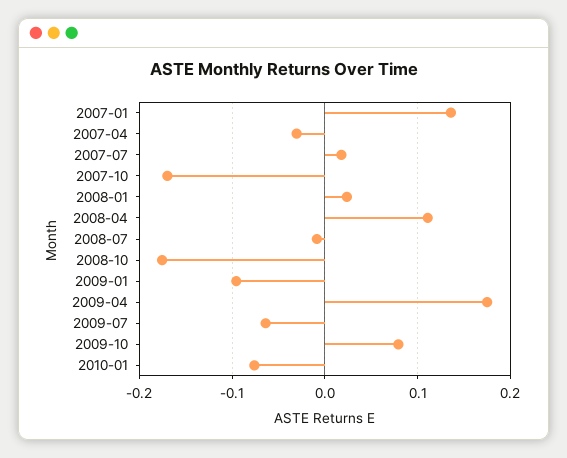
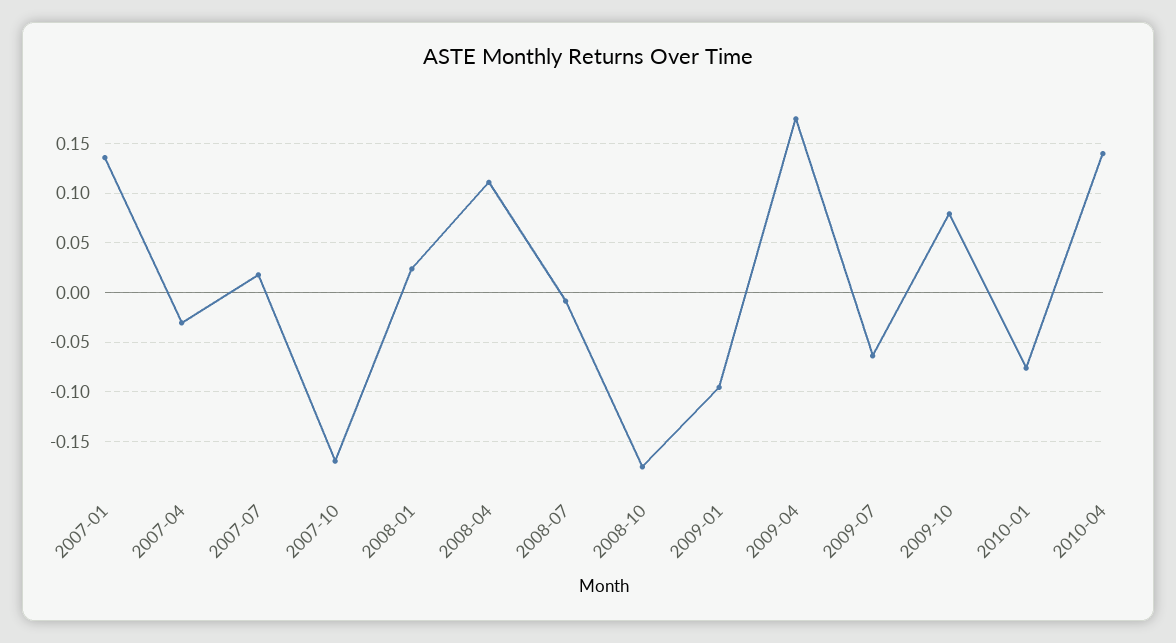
2010-04: none -> 0.14

